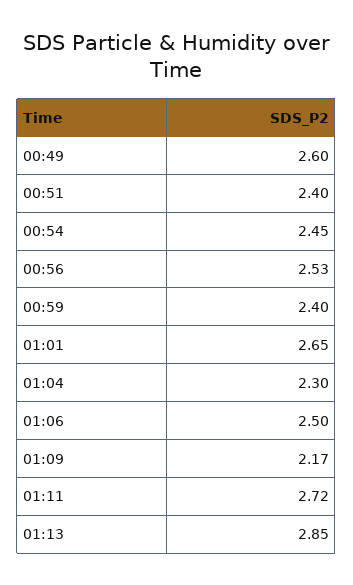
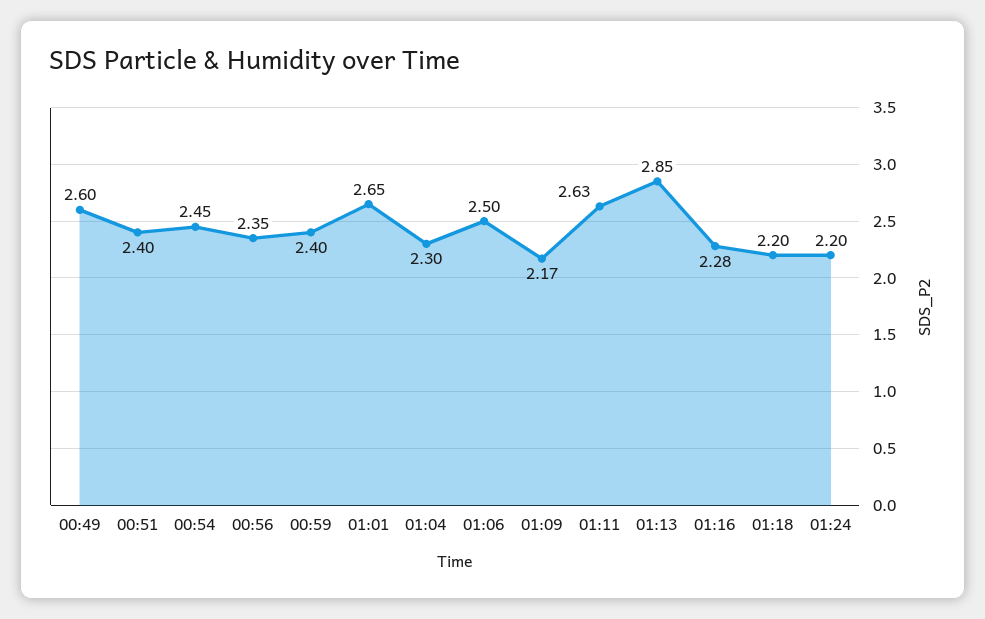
00:56: 2.53 -> 2.35
01:11: 2.72 -> 2.63
01:16: none -> 2.28
01:18: none -> 2.2
01:24: none -> 2.2

